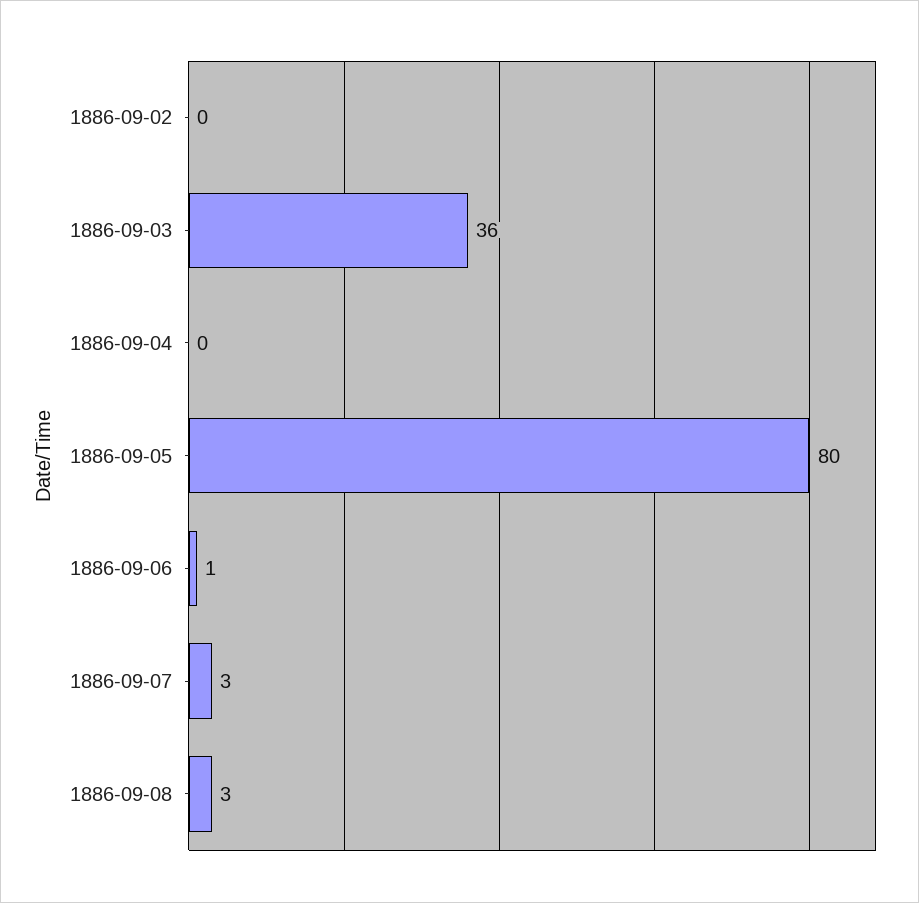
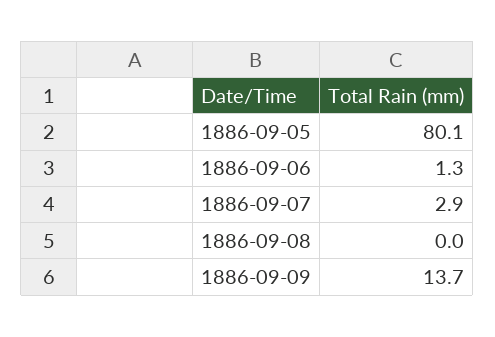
1886-09-02: 0 -> none
1886-09-03: 36 -> none
1886-09-04: 0 -> none
1886-09-08: 3 -> 0
1886-09-09: none -> 13.7

